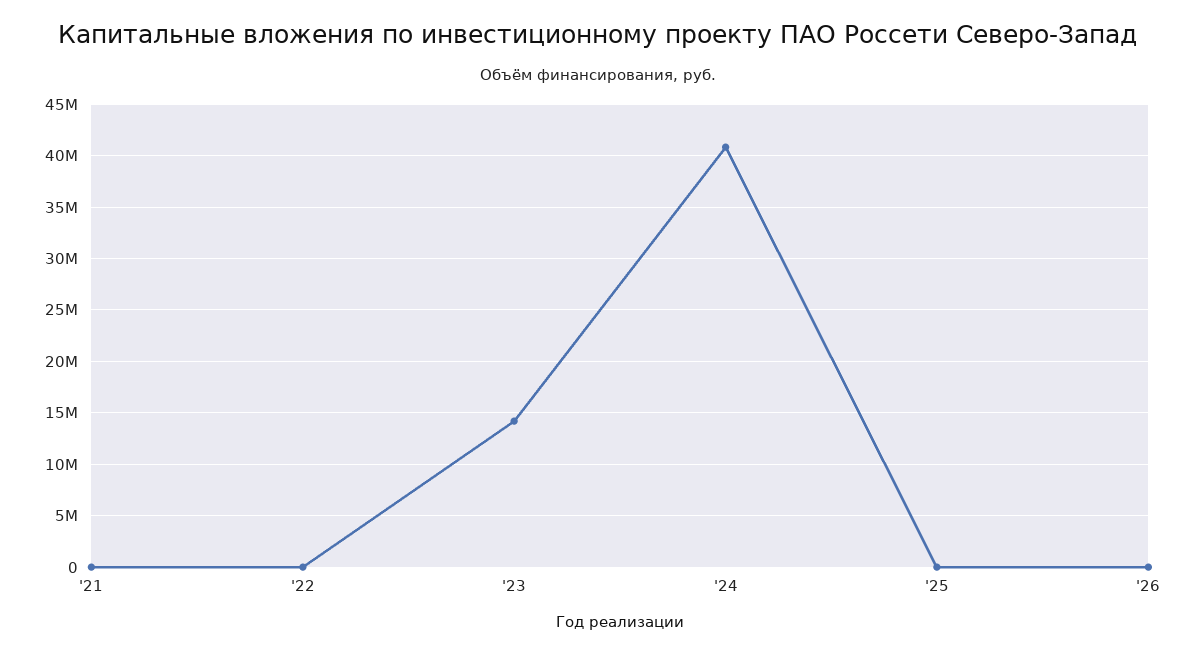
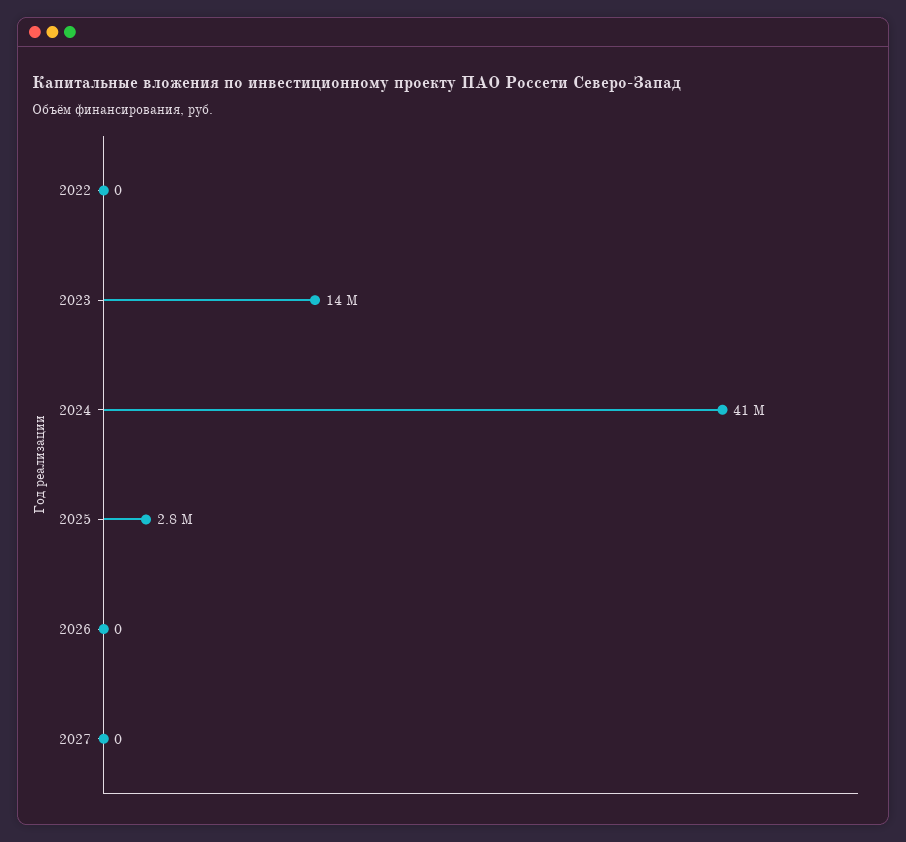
'21: 0 -> none
'25: 0 -> 2800000
2027: none -> 0

